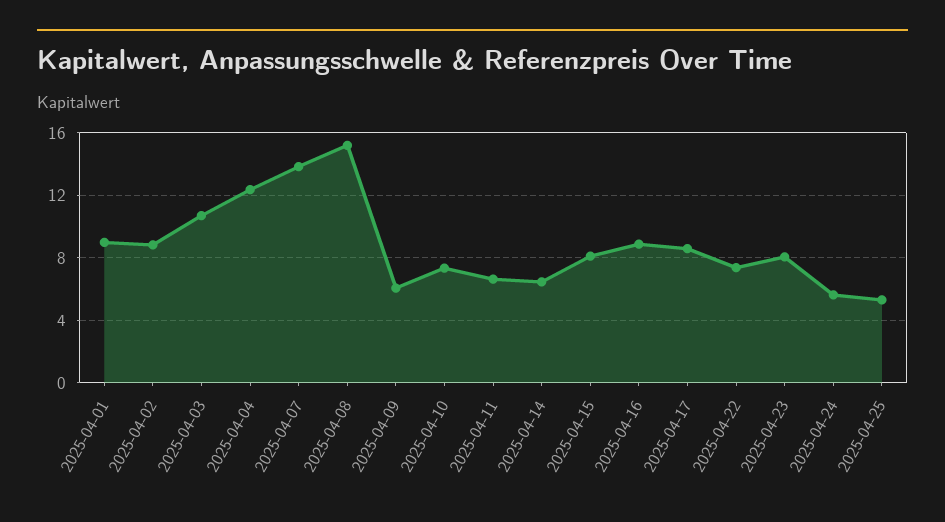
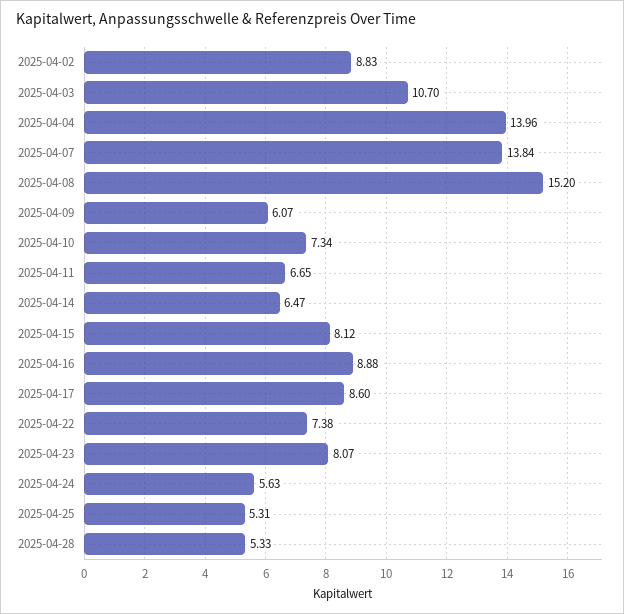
2025-04-01: 9 -> none
2025-04-04: 12.5 -> 13.96
2025-04-28: none -> 5.33

